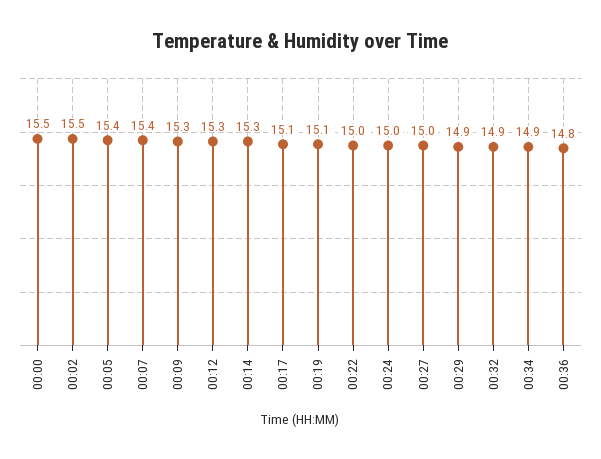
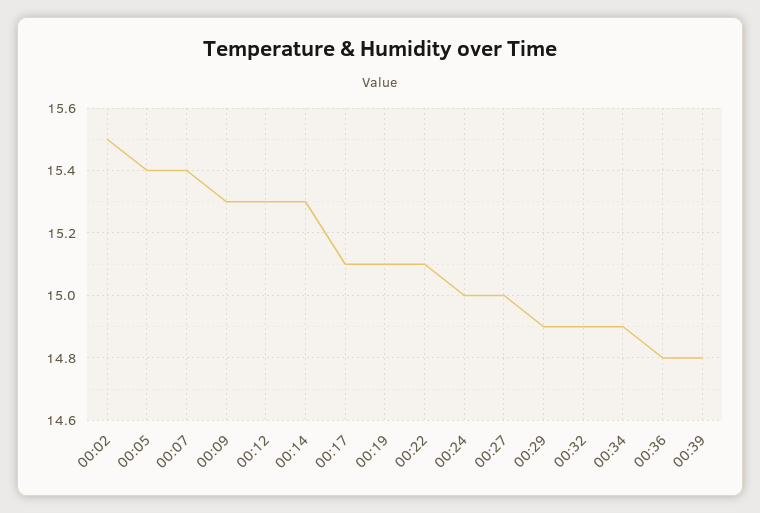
00:00: 15.5 -> none
00:22: 15 -> 15.1
00:39: none -> 14.8

